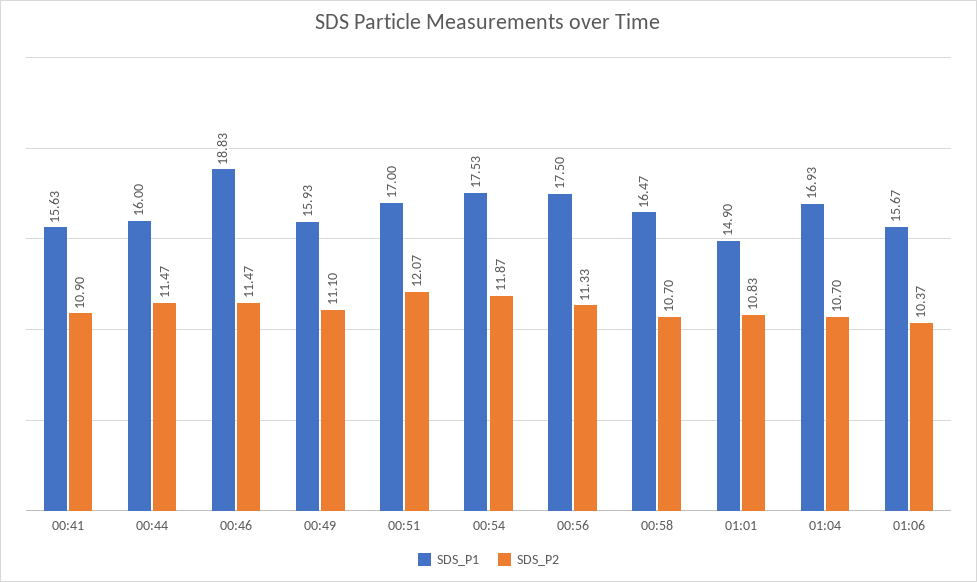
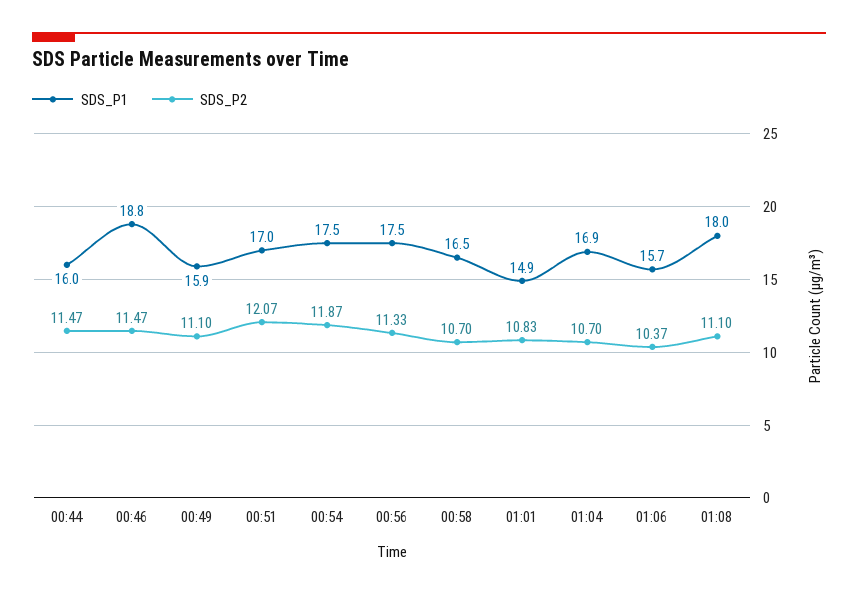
SDS_P1, 00:41: 15.63 -> none
SDS_P2, 00:41: 10.9 -> none
SDS_P1, 01:08: none -> 18
SDS_P2, 01:08: none -> 11.1

